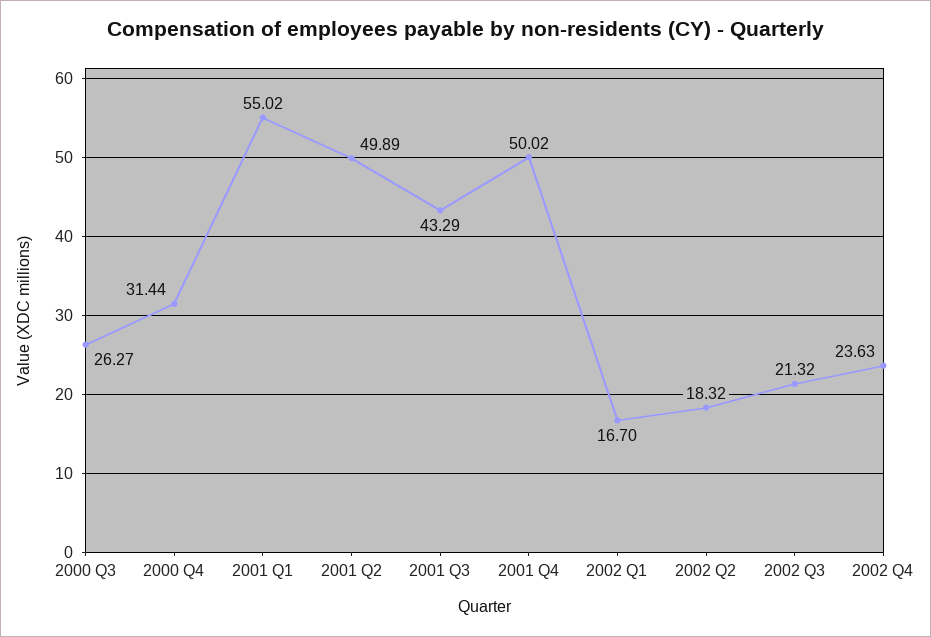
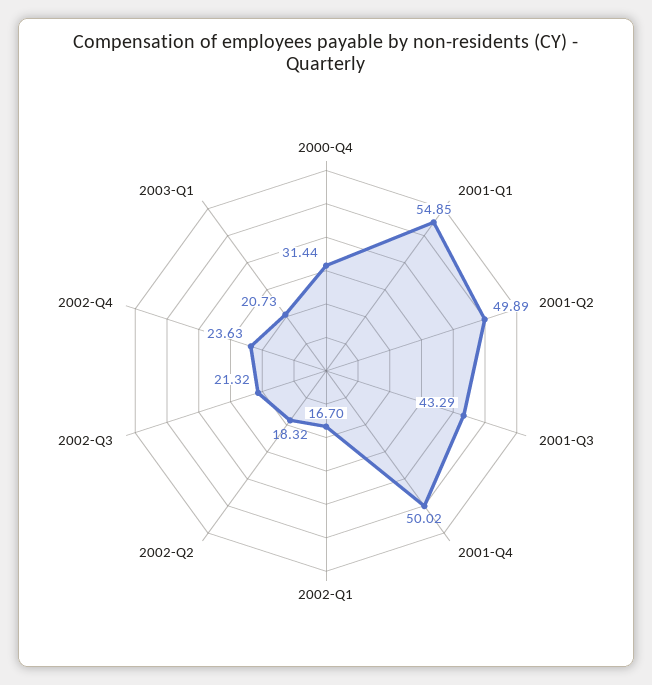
2000 Q3: 26.27 -> none
2001 Q1: 55.02 -> 54.85
2003-Q1: none -> 20.73

